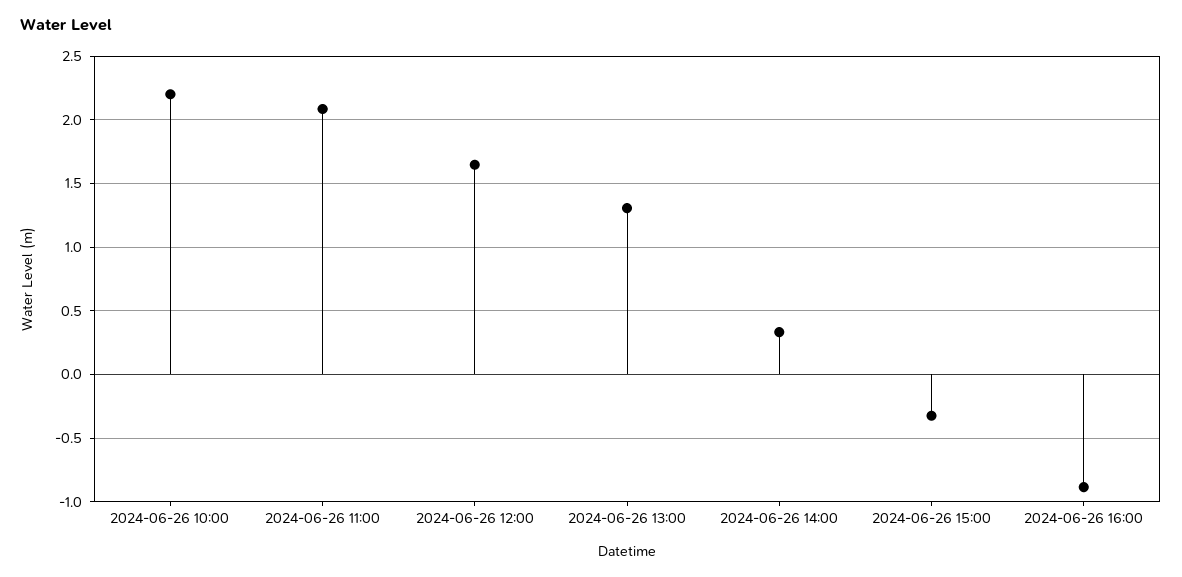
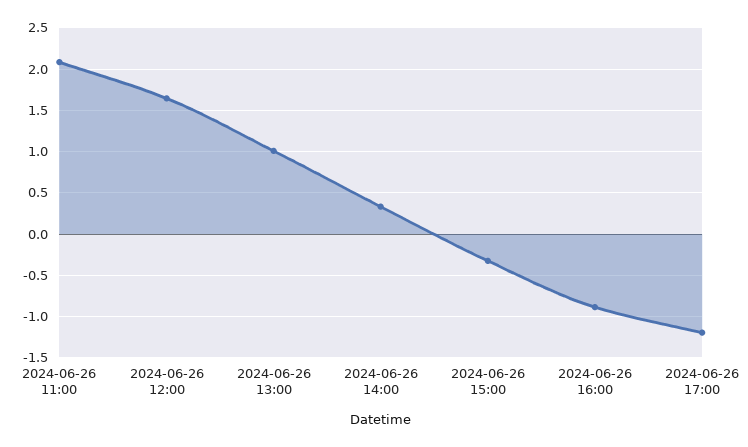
2024-06-26 10:00: 2.2 -> none
2024-06-26 13:00: 1.3 -> 1
2024-06-26 17:00: none -> -1.2

